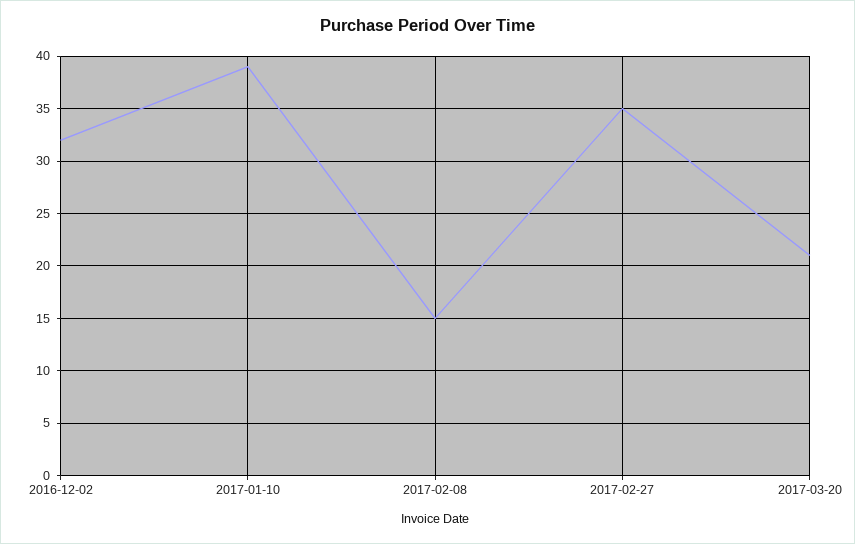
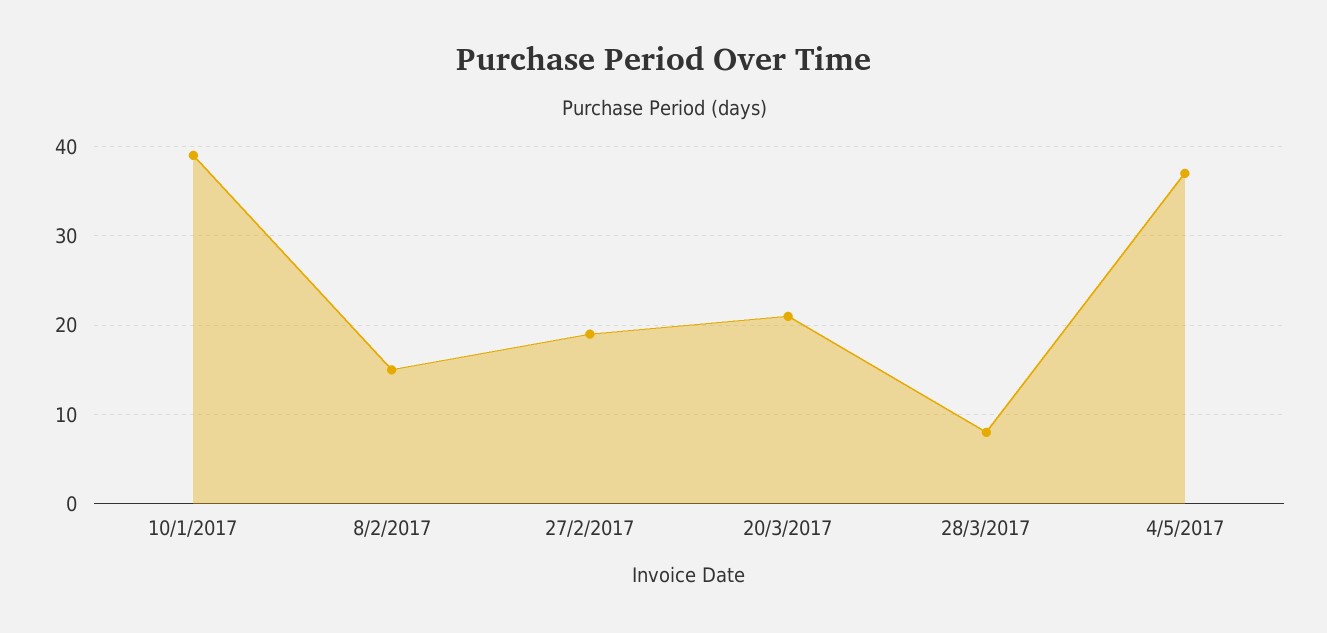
2016-12-02: 32 -> none
2017-02-27: 35 -> 19
28/3/2017: none -> 8
4/5/2017: none -> 37

